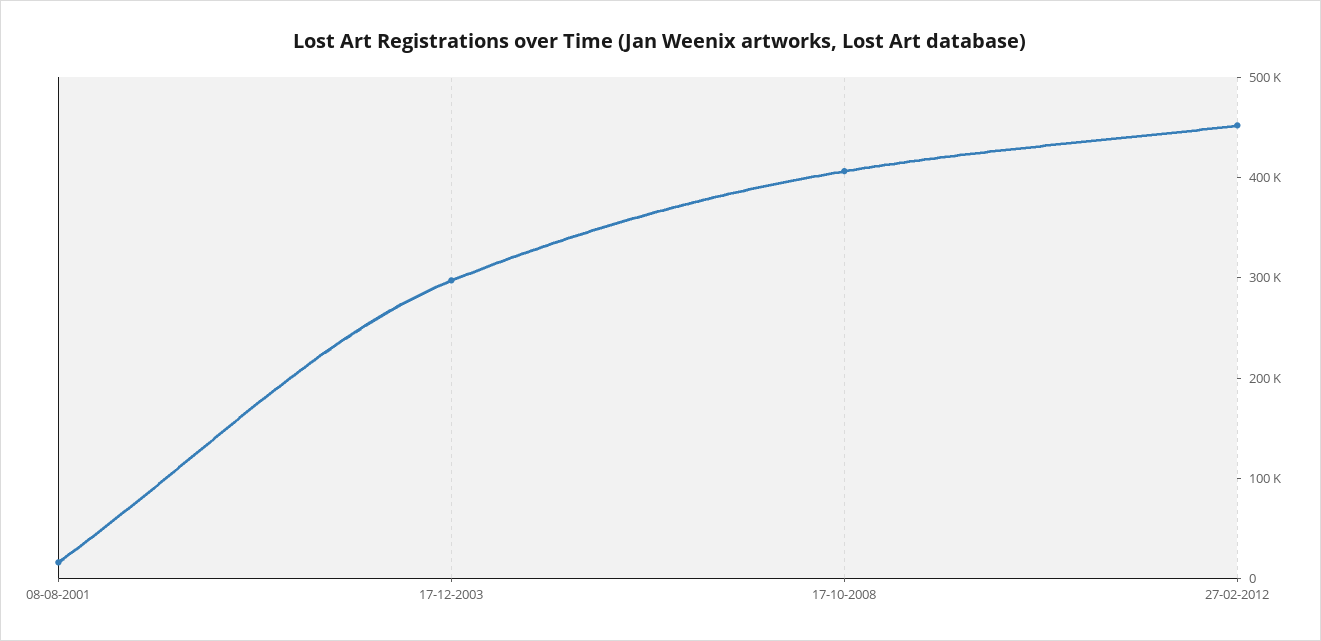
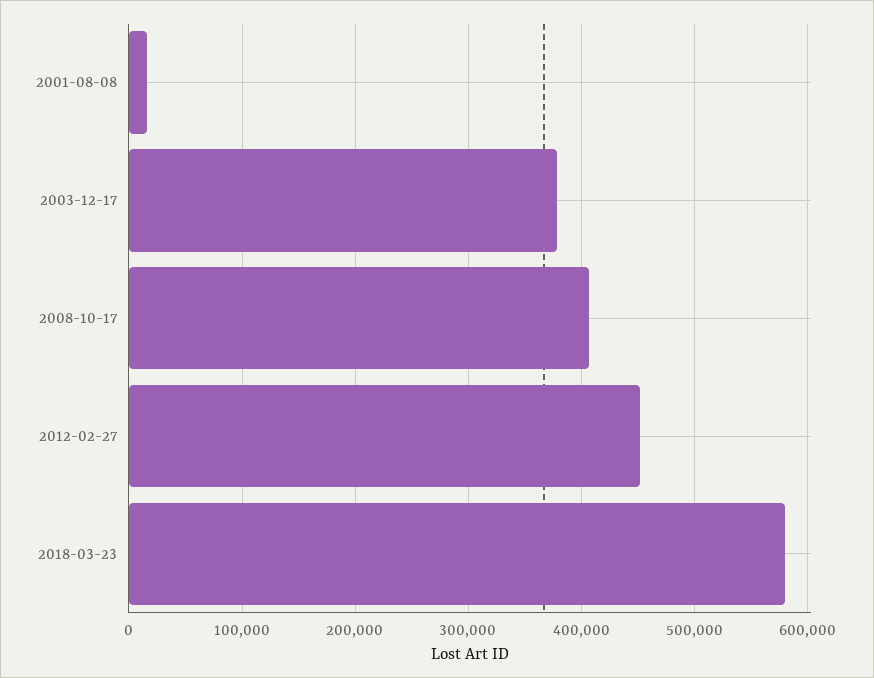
17-12-2003: 300000 -> 380000
2018-03-23: none -> 580000

